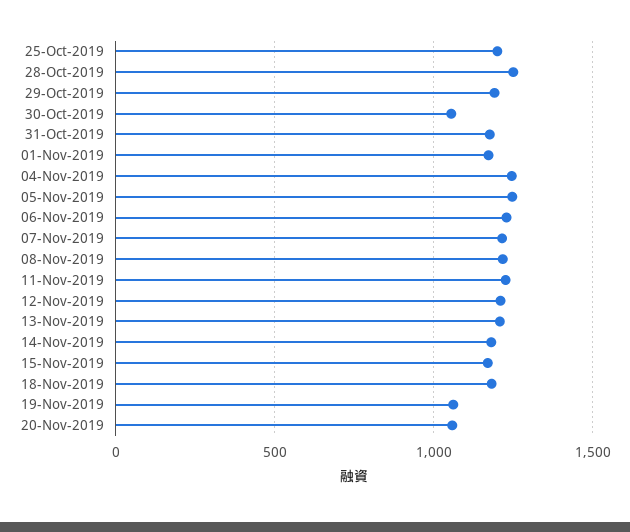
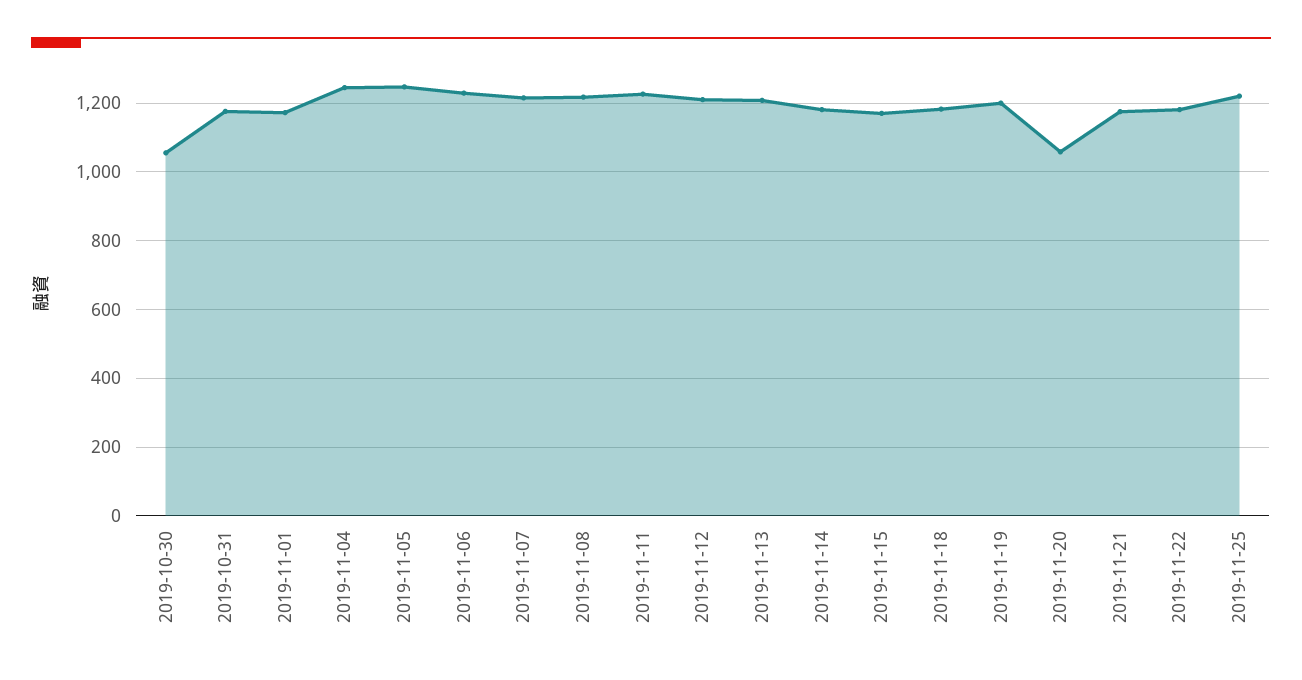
25-Oct-2019: 1200 -> none
28-Oct-2019: 1250 -> none
29-Oct-2019: 1200 -> none
19-Nov-2019: 1050 -> 1200
2019-11-21: none -> 1180
2019-11-22: none -> 1180
2019-11-25: none -> 1220

